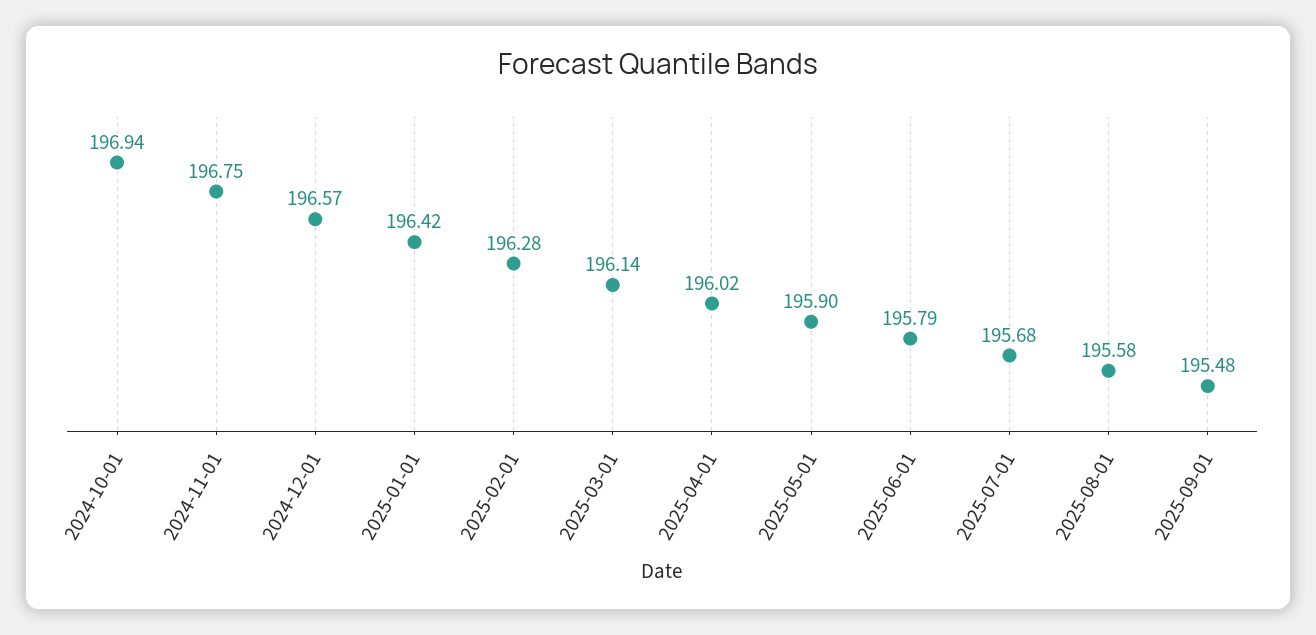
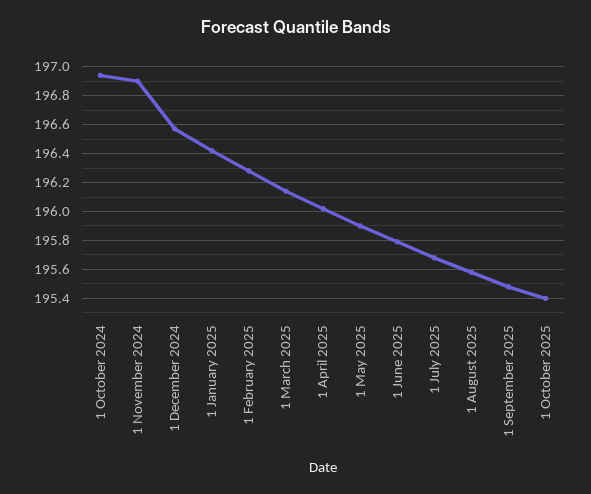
2024-11-01: 196.75 -> 196.9
1 October 2025: none -> 195.4

